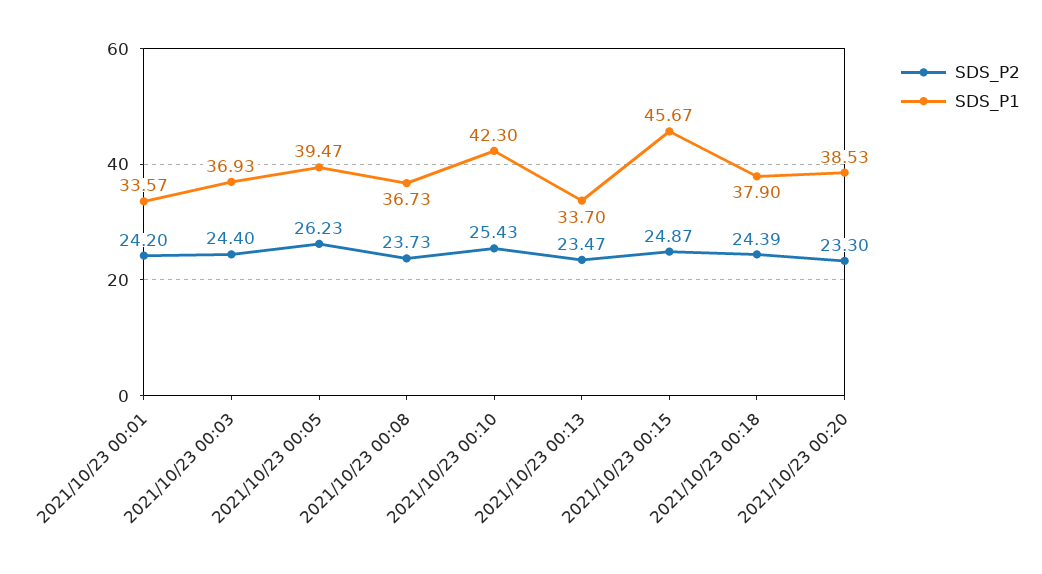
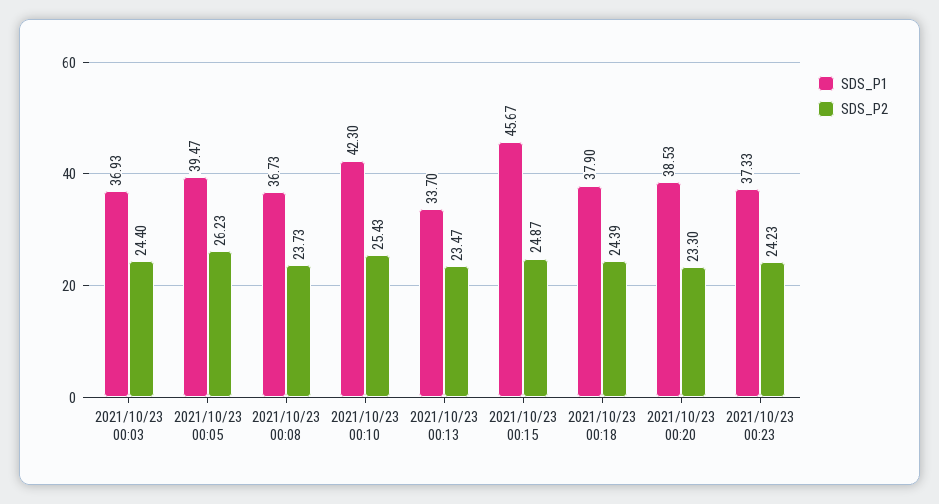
SDS_P2, 2021/10/23 00:01: 24.2 -> none
SDS_P1, 2021/10/23 00:01: 33.57 -> none
SDS_P1, 2021/10/23 00:23: none -> 37.33
SDS_P2, 2021/10/23 00:23: none -> 24.23

